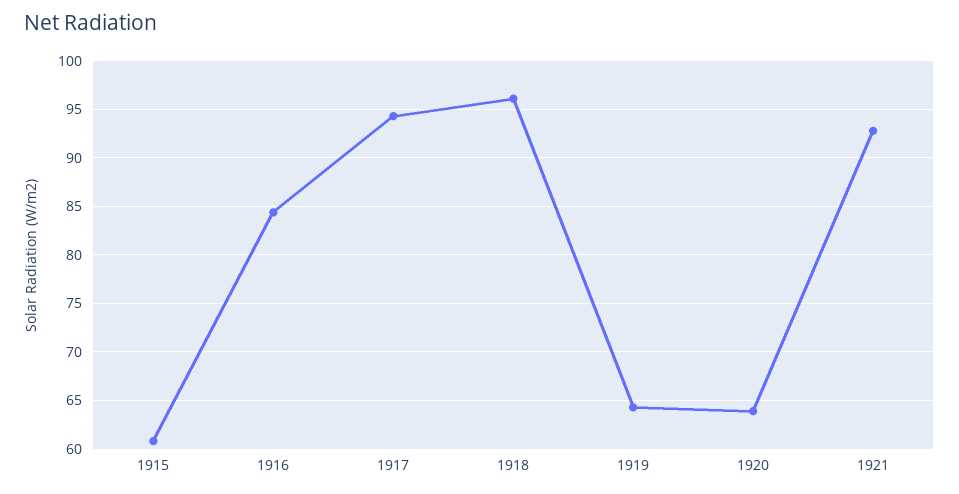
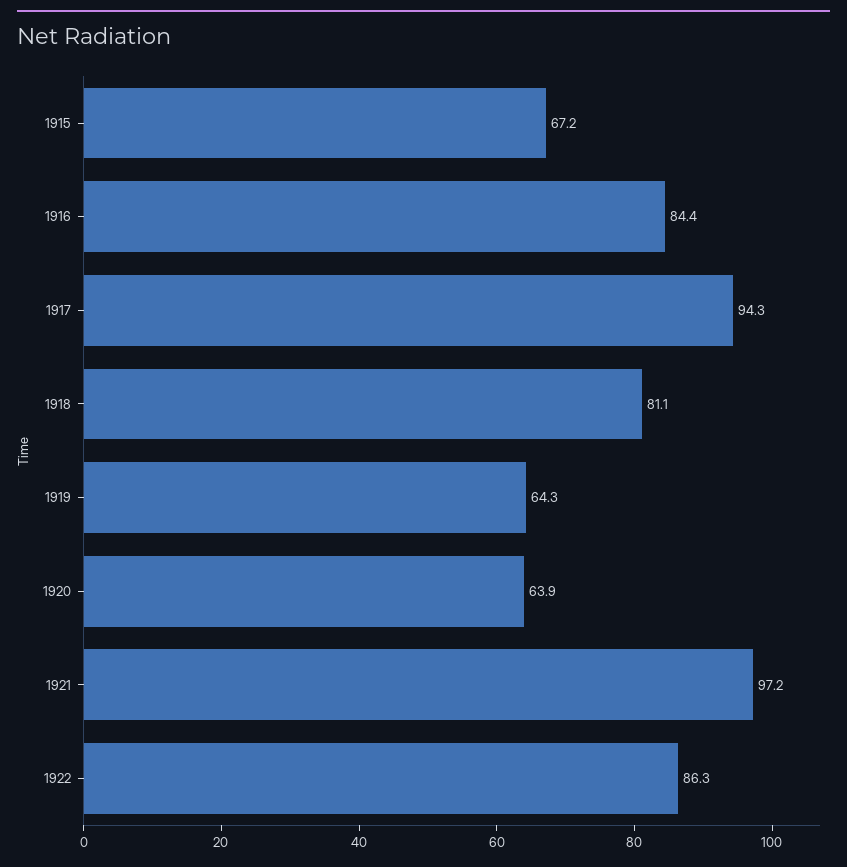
1915: 61 -> 67.2
1918: 96 -> 81.1
1921: 93 -> 97.2
1922: none -> 86.3

